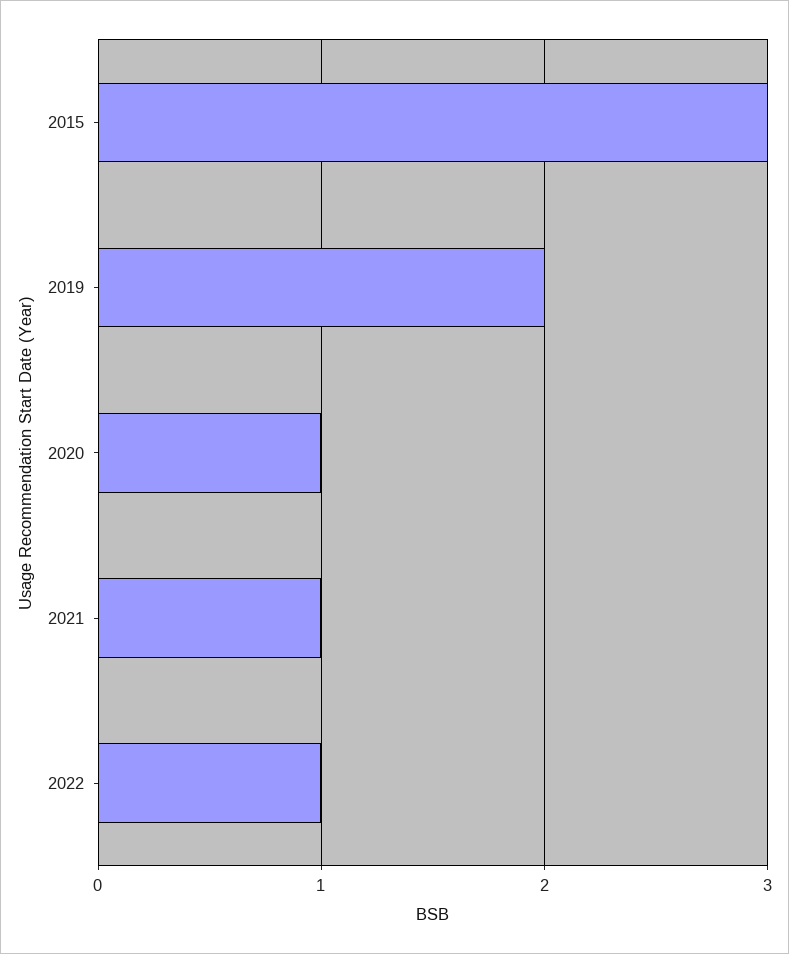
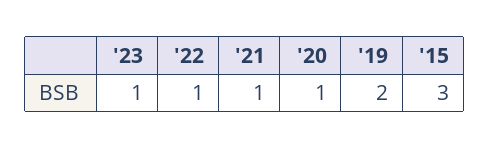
'23: none -> 1

